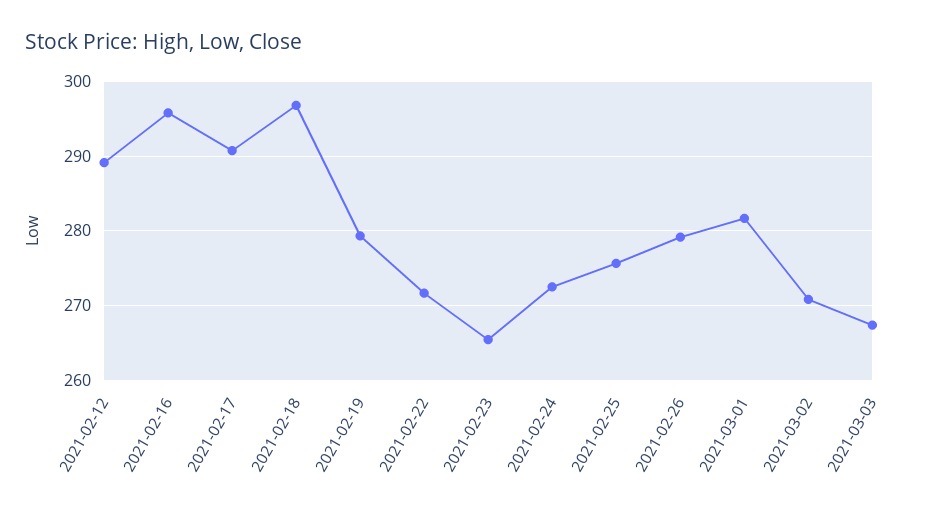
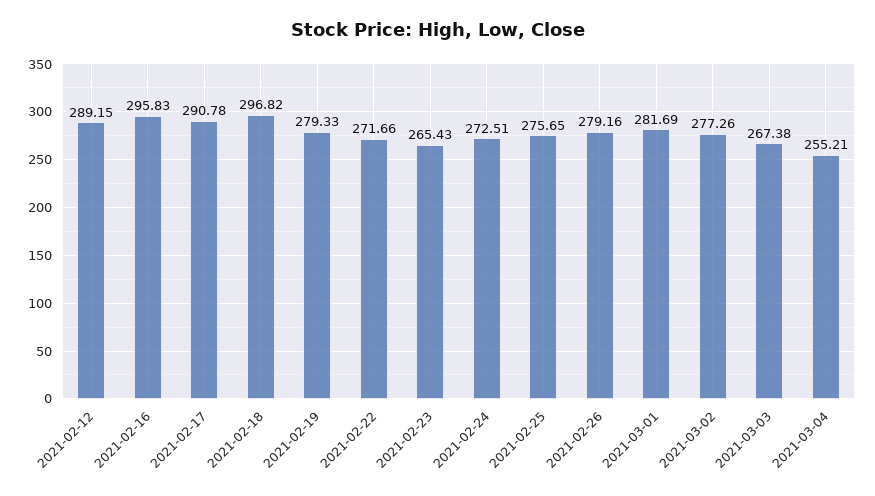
2021-03-02: 271 -> 277.26
2021-03-04: none -> 255.21

